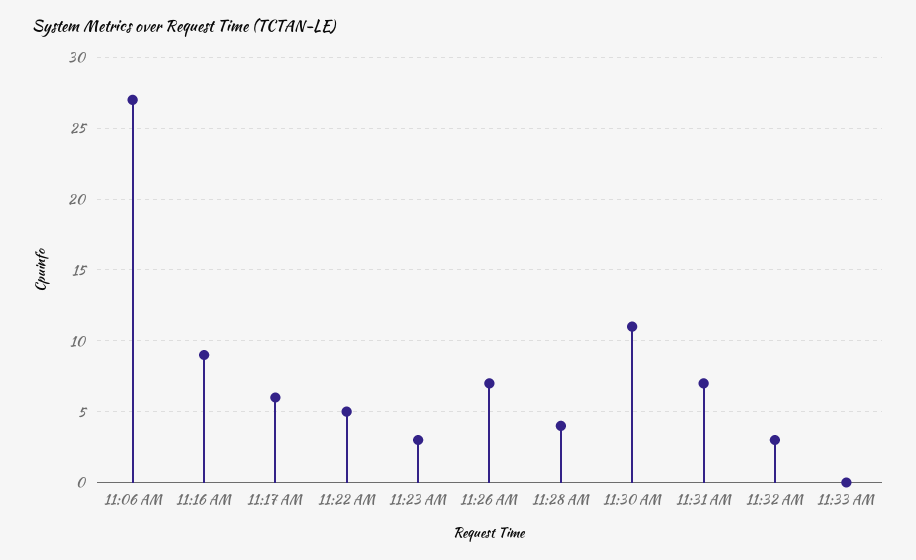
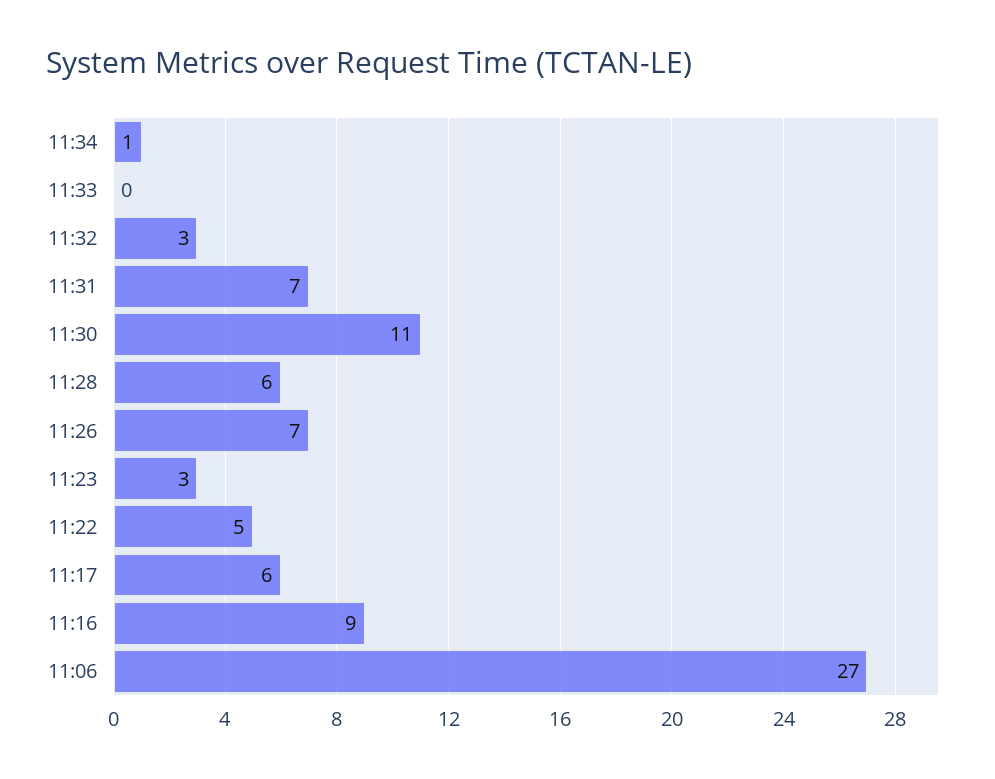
11:28 AM: 4 -> 6
11:34: none -> 1

